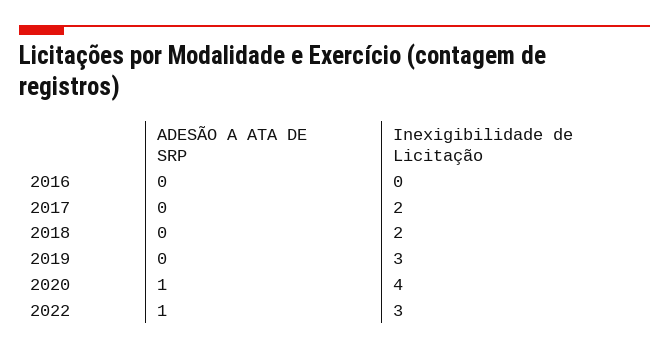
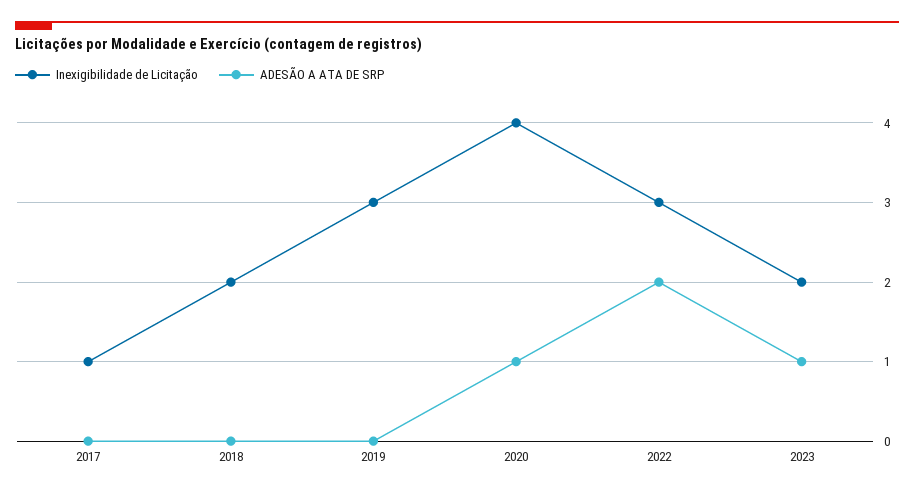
ADESÃO A ATA DE SRP, 2016: 0 -> none
Inexigibilidade de Licitação, 2016: 0 -> none
Inexigibilidade de Licitação, 2017: 2 -> 1
ADESÃO A ATA DE SRP, 2022: 1 -> 2
Inexigibilidade de Licitação, 2023: none -> 2
ADESÃO A ATA DE SRP, 2023: none -> 1

